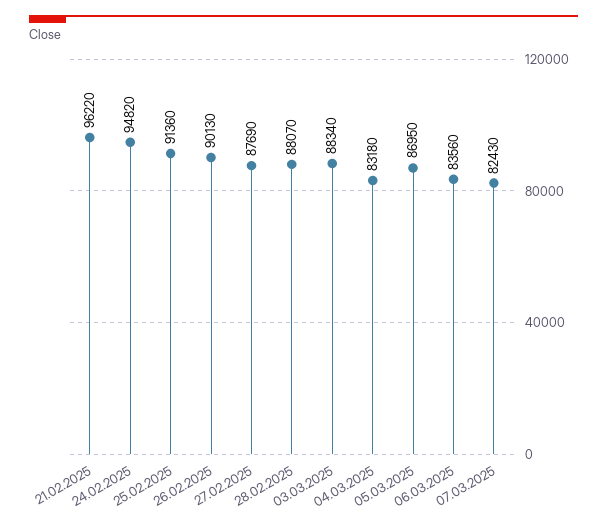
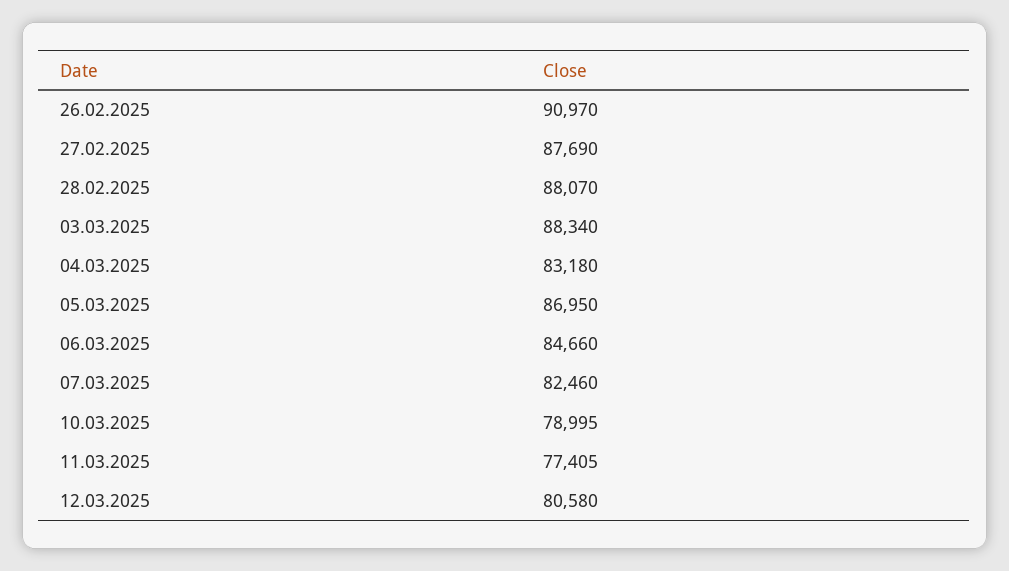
21.02.2025: 96220 -> none
24.02.2025: 94820 -> none
25.02.2025: 91360 -> none
26.02.2025: 90130 -> 90970
06.03.2025: 83560 -> 84660
07.03.2025: 82430 -> 82460
10.03.2025: none -> 78995
11.03.2025: none -> 77405
12.03.2025: none -> 80580

